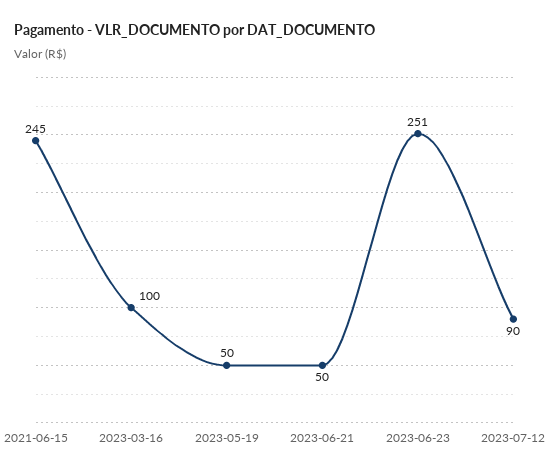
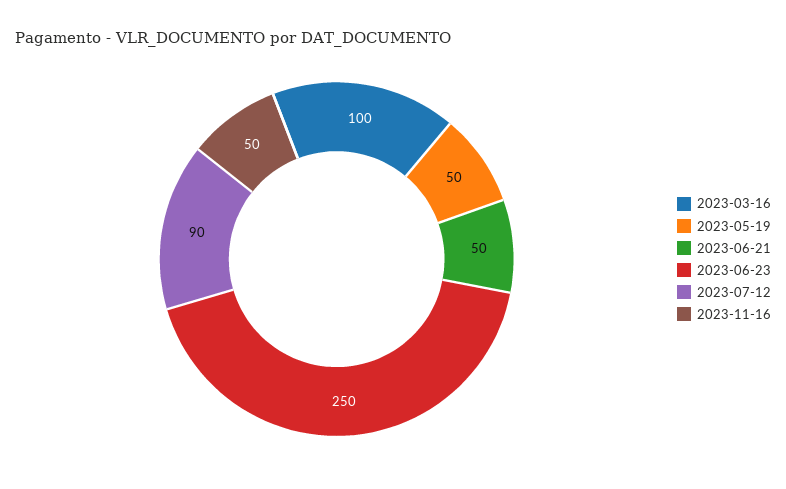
2021-06-15: 245 -> none
2023-06-23: 251 -> 250
2023-11-16: none -> 50

